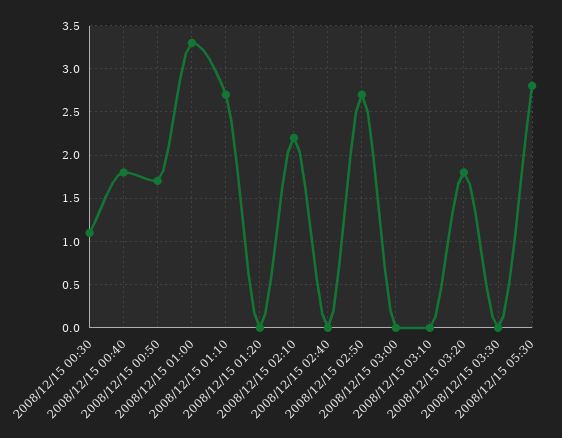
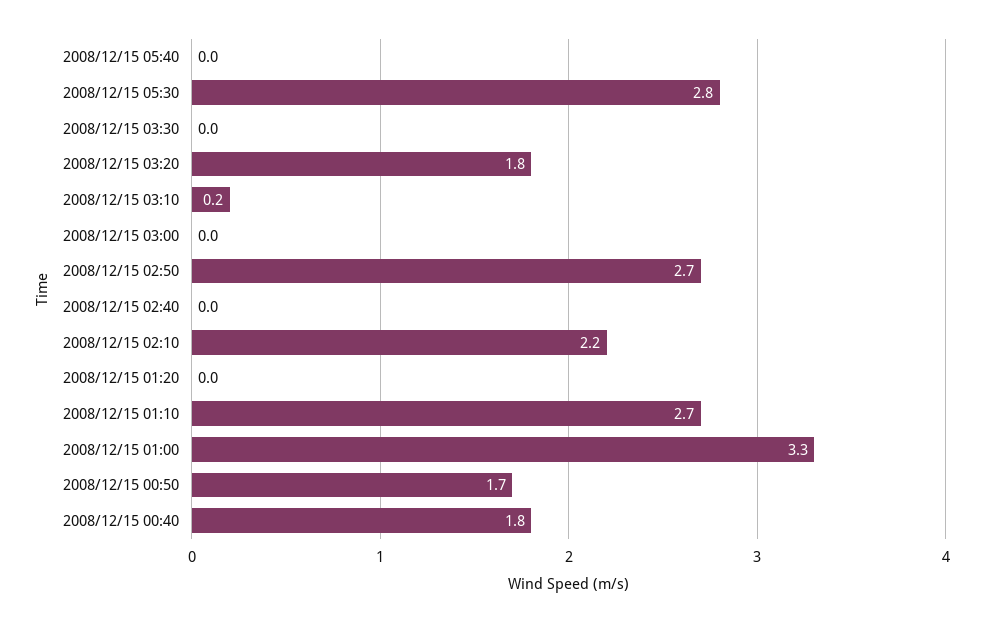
2008/12/15 00:30: 1.1 -> none
2008/12/15 03:10: 0 -> 0.2
2008/12/15 05:40: none -> 0

